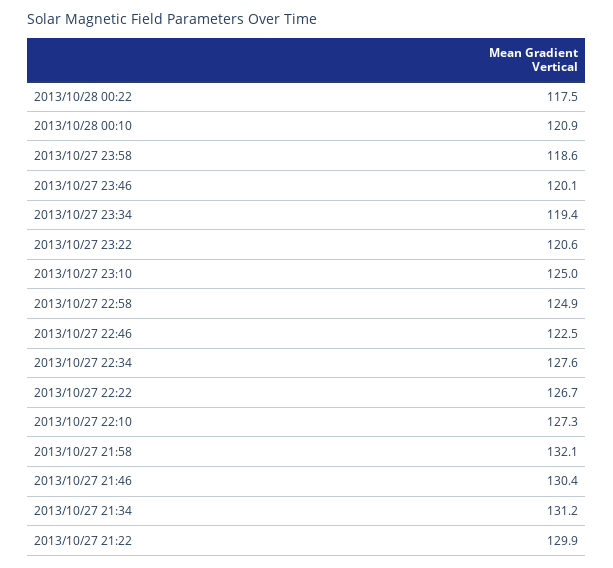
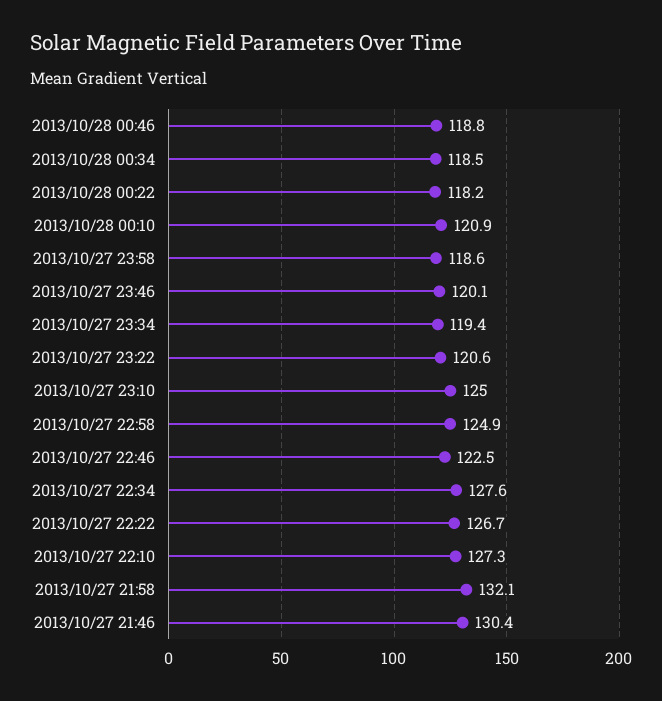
2013/10/28 00:22: 117.5 -> 118.2
2013/10/27 21:34: 131.2 -> none
2013/10/27 21:22: 129.9 -> none
2013/10/28 00:46: none -> 118.8
2013/10/28 00:34: none -> 118.5

